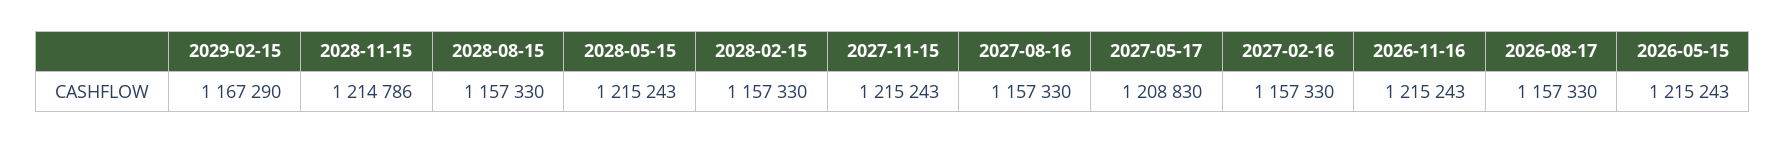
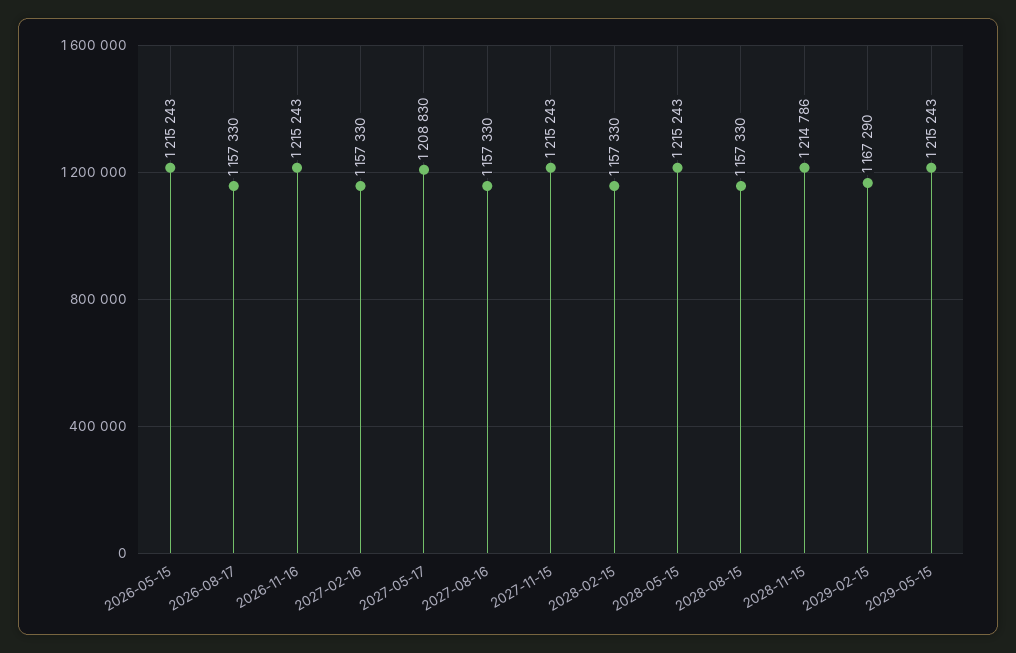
2029-05-15: none -> 1215243

